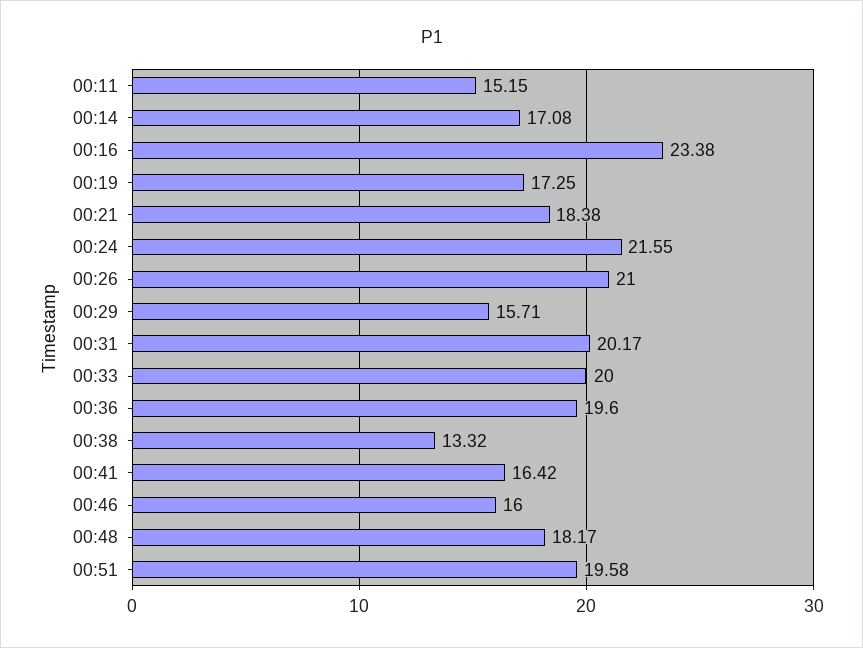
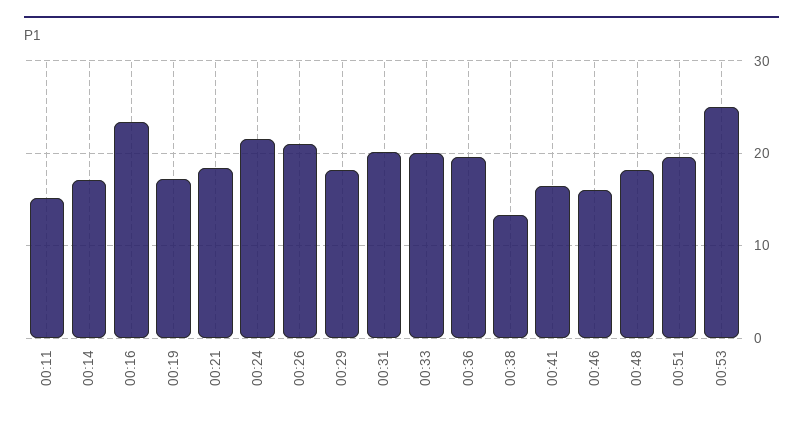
00:29: 15.71 -> 18
00:53: none -> 25

